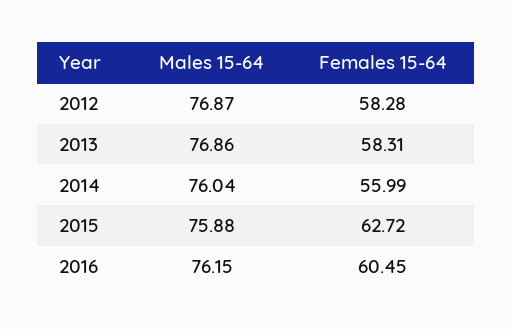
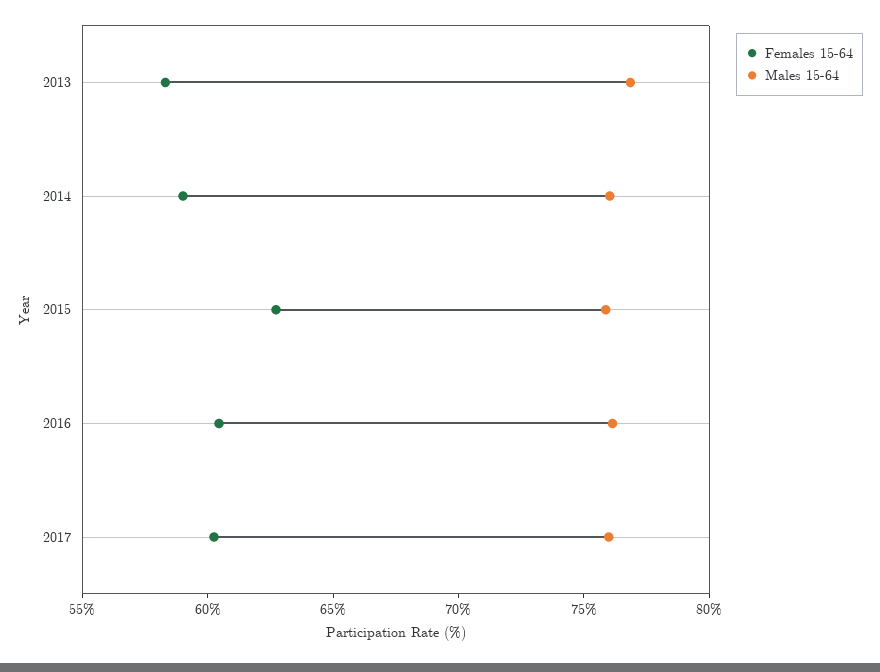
Males 15-64, 2012: 76.87 -> none
Females 15-64, 2012: 58.28 -> none
Females 15-64, 2014: 55.99 -> 59
Females 15-64, 2017: none -> 60
Males 15-64, 2017: none -> 76

